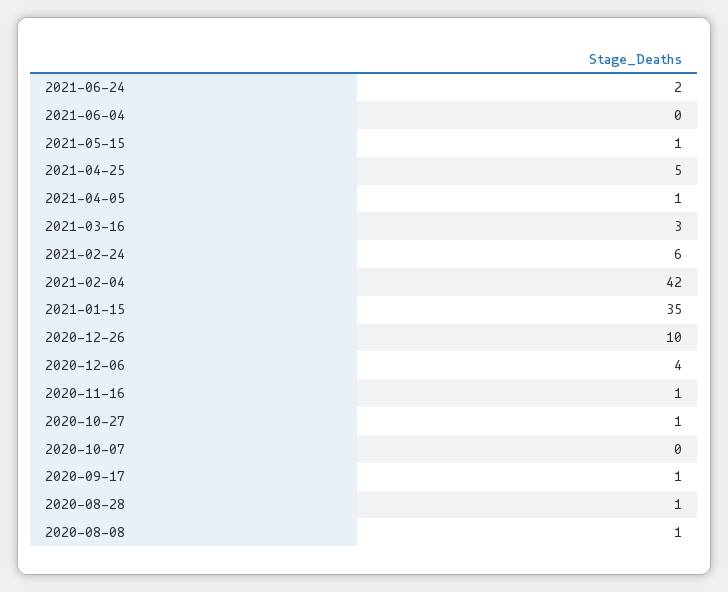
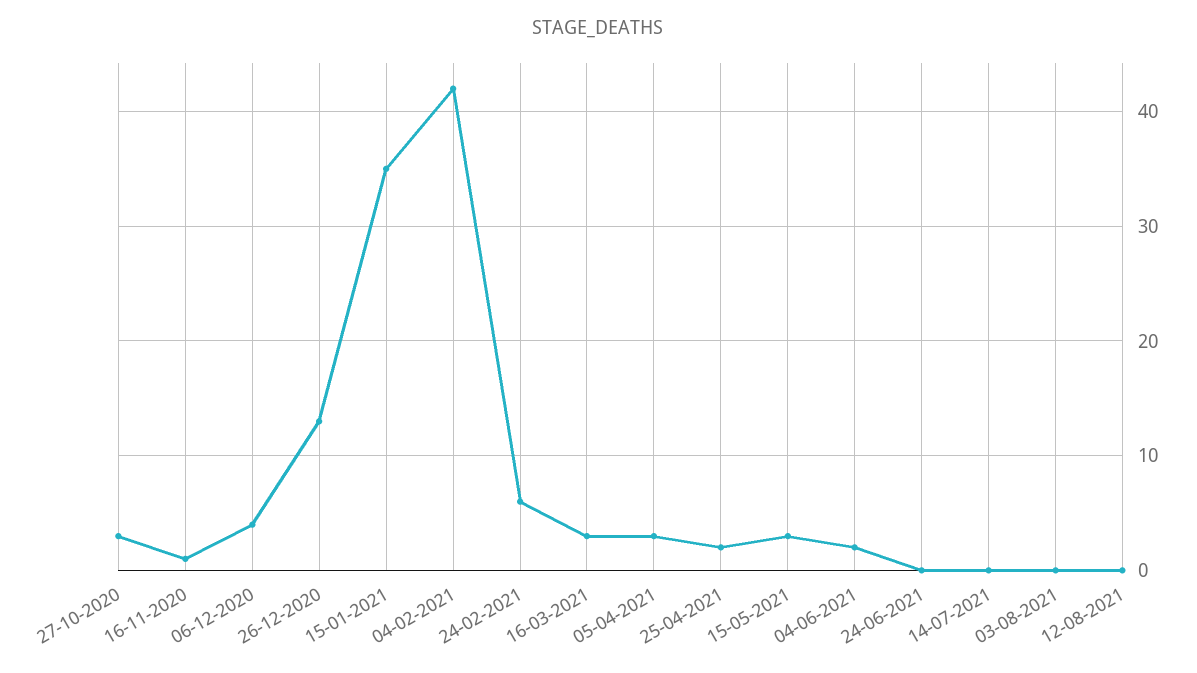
2021-06-24: 2 -> 0
2021-06-04: 0 -> 2
2021-05-15: 1 -> 3
2021-04-25: 5 -> 2
2021-04-05: 1 -> 3
2020-12-26: 10 -> 13
2020-10-27: 1 -> 3
2020-10-07: 0 -> none
2020-09-17: 1 -> none
2020-08-28: 1 -> none
2020-08-08: 1 -> none
14-07-2021: none -> 0
03-08-2021: none -> 0
12-08-2021: none -> 0

